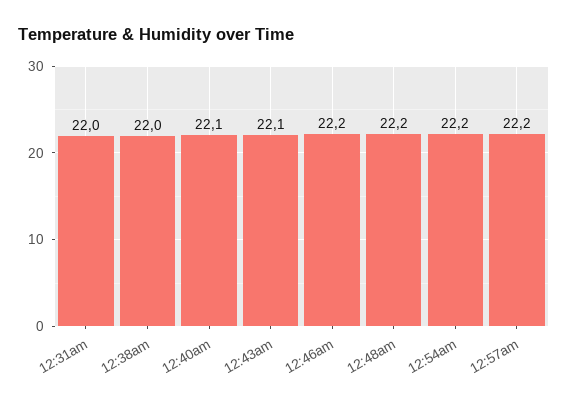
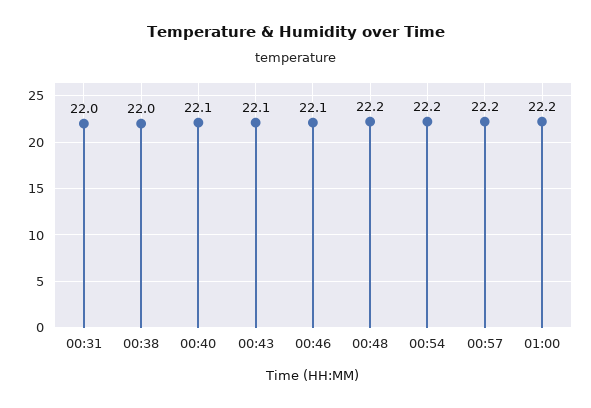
12:46am: 22.2 -> 22.1
01:00: none -> 22.2

